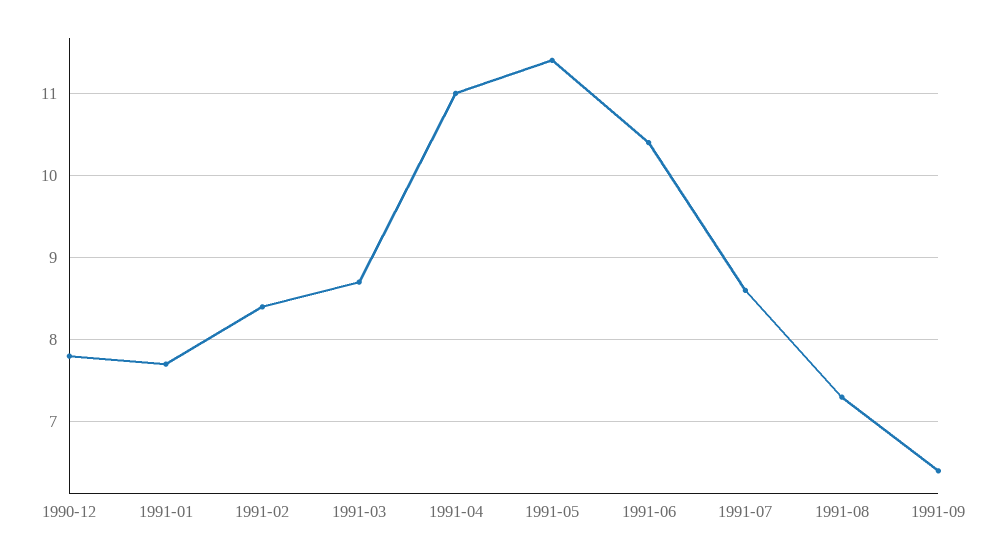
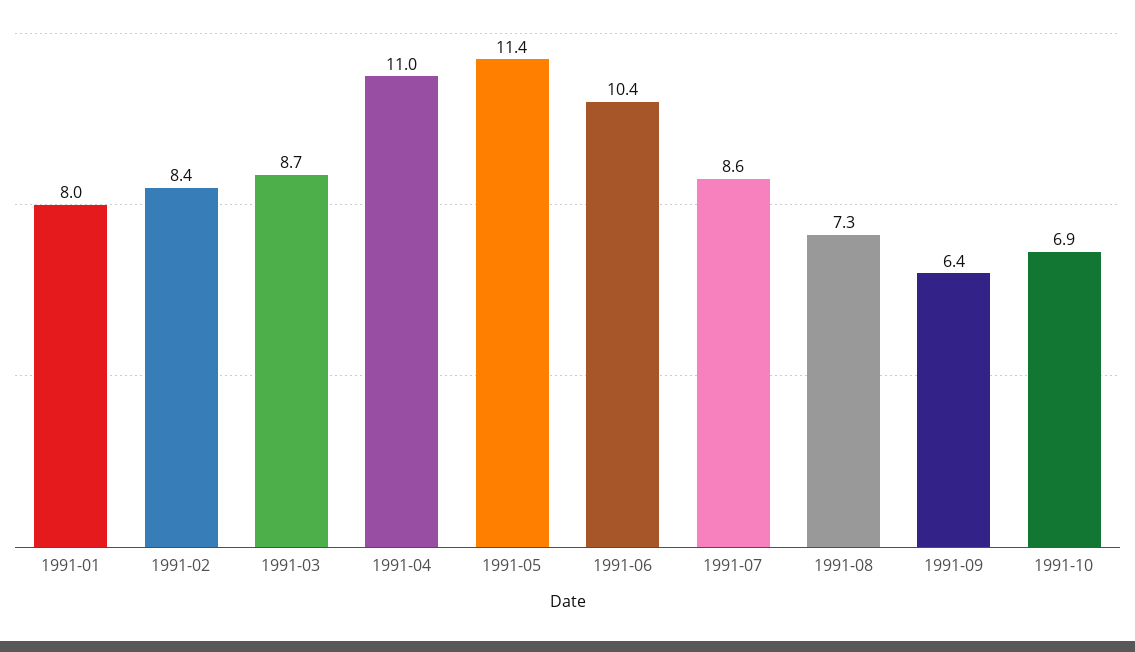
1990-12: 7.8 -> none
1991-01: 7.7 -> 8
1991-10: none -> 6.9

